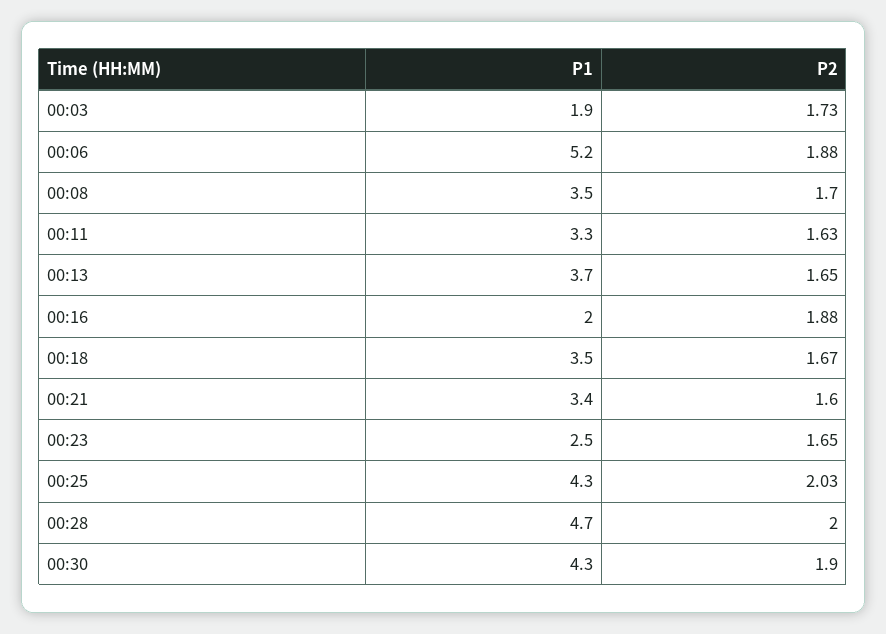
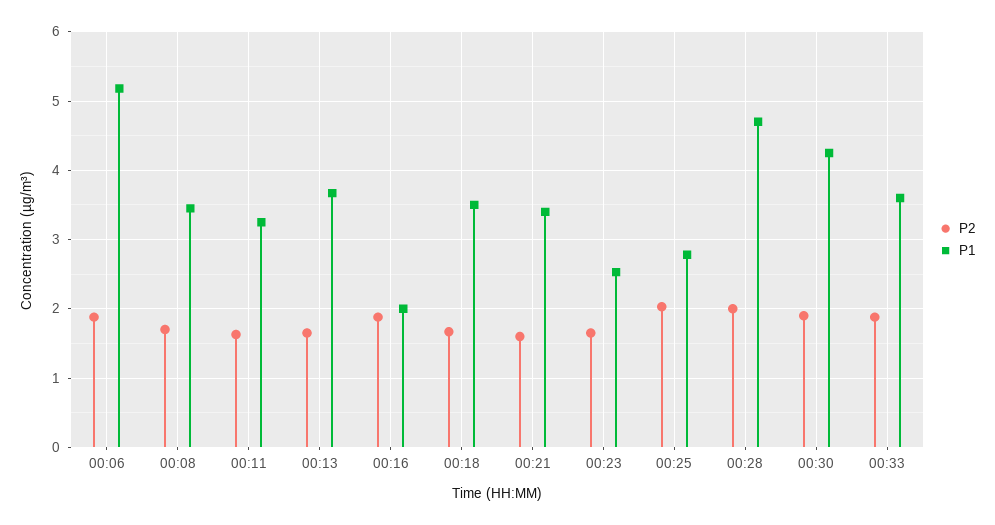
P1, 00:03: 1.9 -> none
P2, 00:03: 1.73 -> none
P1, 00:25: 4.3 -> 2.8
P2, 00:33: none -> 1.9
P1, 00:33: none -> 3.6

